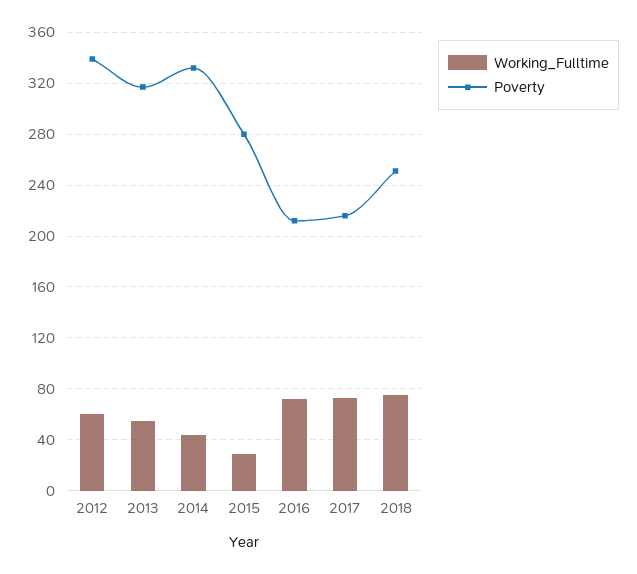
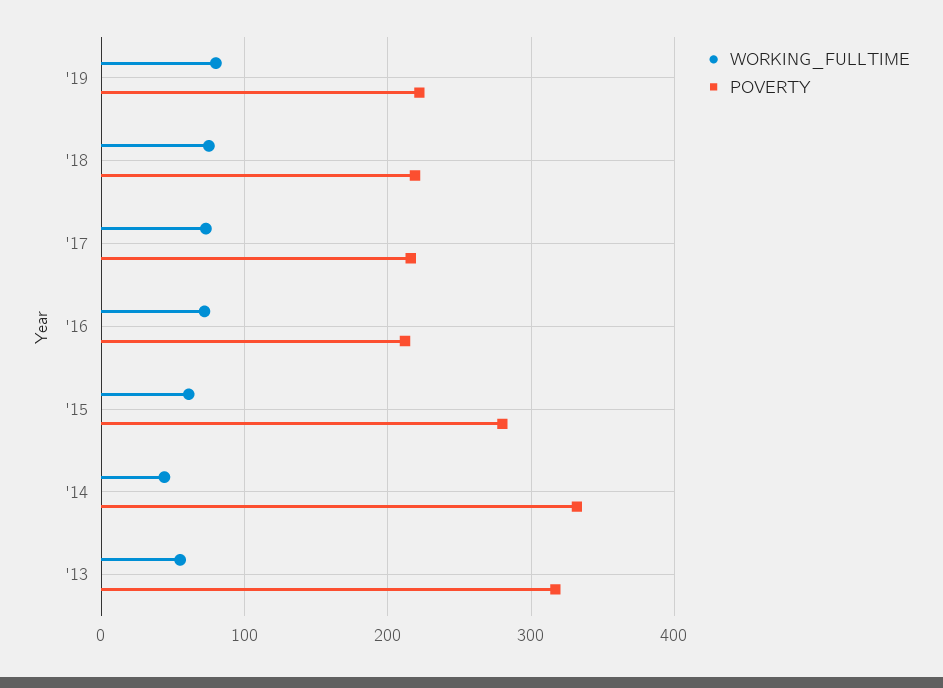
Working_Fulltime, 2012: 60 -> none
Poverty, 2012: 340 -> none
Working_Fulltime, 2015: 30 -> 60
Poverty, 2018: 250 -> 220
Working_Fulltime, '19: none -> 80
Poverty, '19: none -> 220

